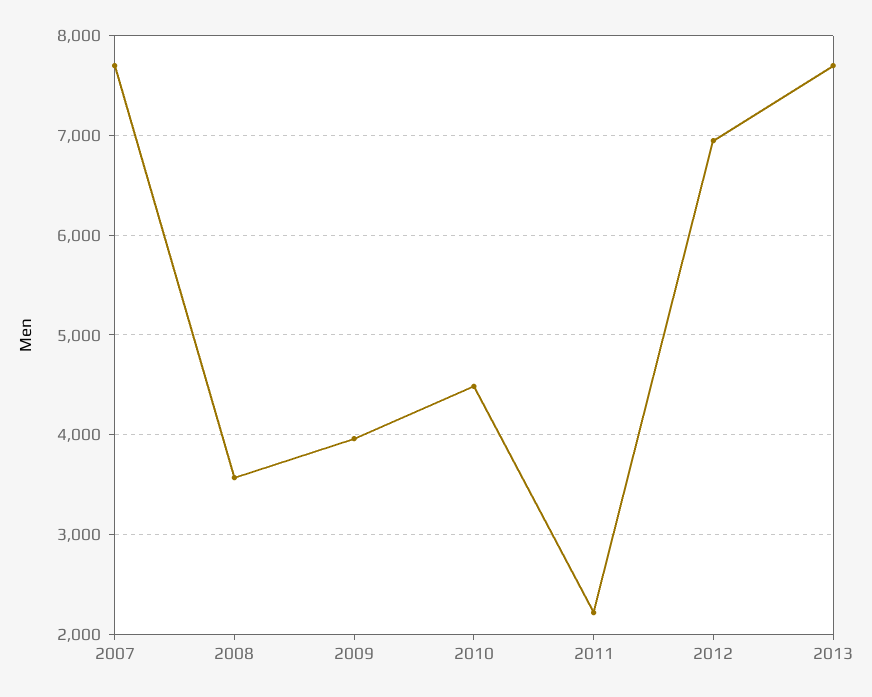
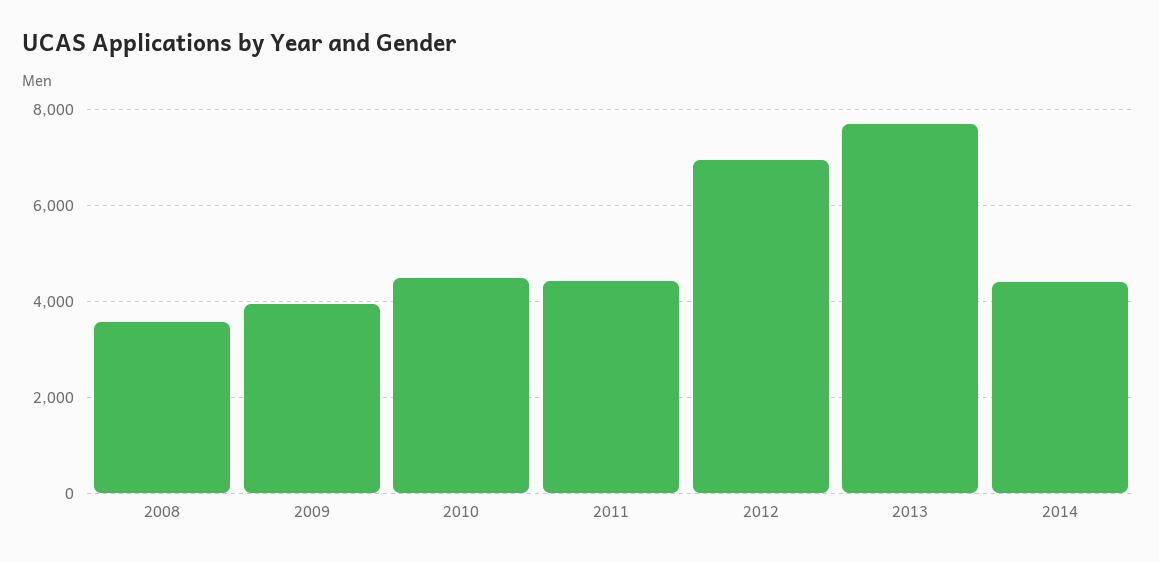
2007: 7700 -> none
2011: 2200 -> 4400
2014: none -> 4400

